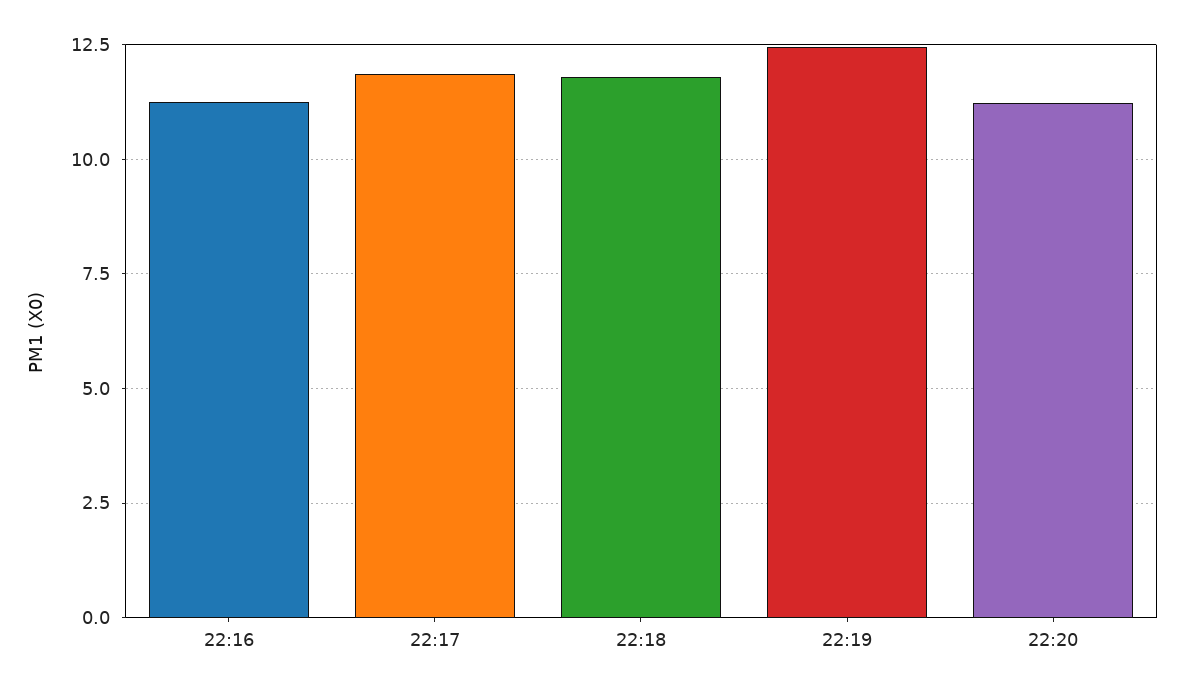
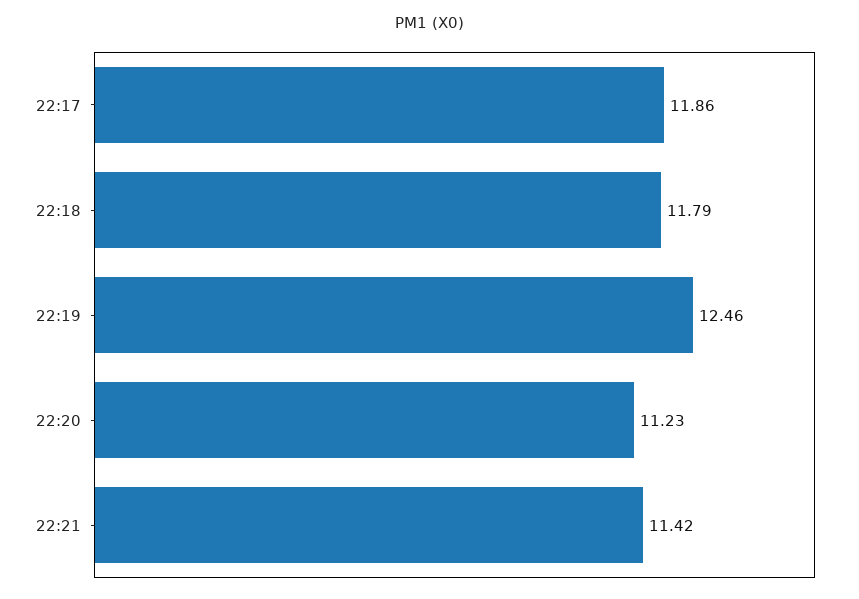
22:16: 11.25 -> none
22:21: none -> 11.42

